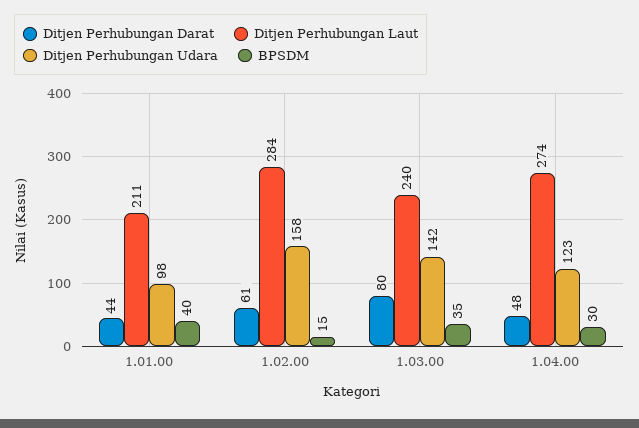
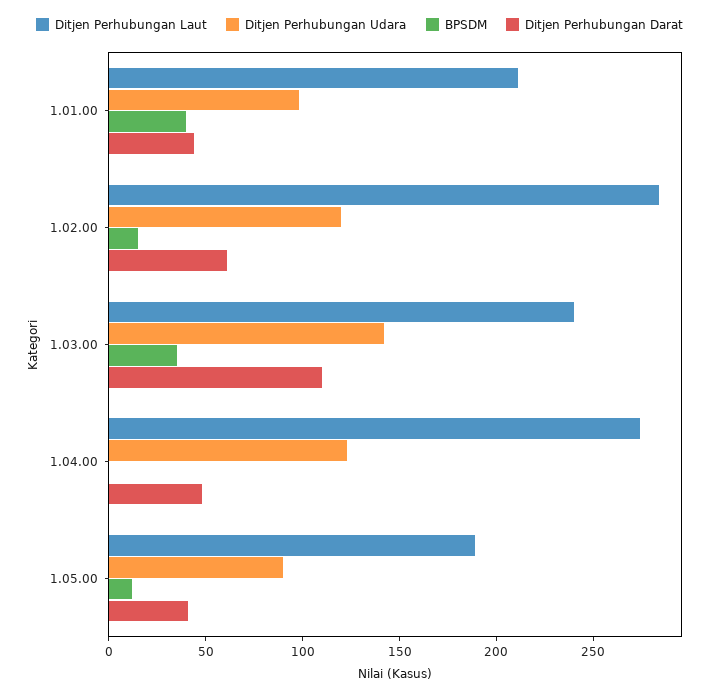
Ditjen Perhubungan Udara, 1.02.00: 158 -> 120
Ditjen Perhubungan Darat, 1.03.00: 80 -> 110
BPSDM, 1.04.00: 30 -> 0
Ditjen Perhubungan Laut, 1.05.00: none -> 190
Ditjen Perhubungan Udara, 1.05.00: none -> 90
BPSDM, 1.05.00: none -> 10
Ditjen Perhubungan Darat, 1.05.00: none -> 40

